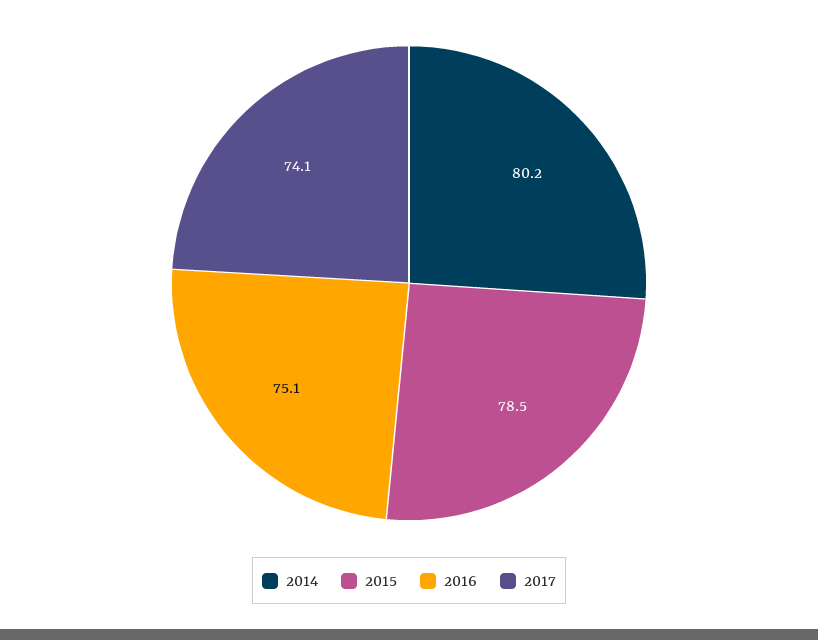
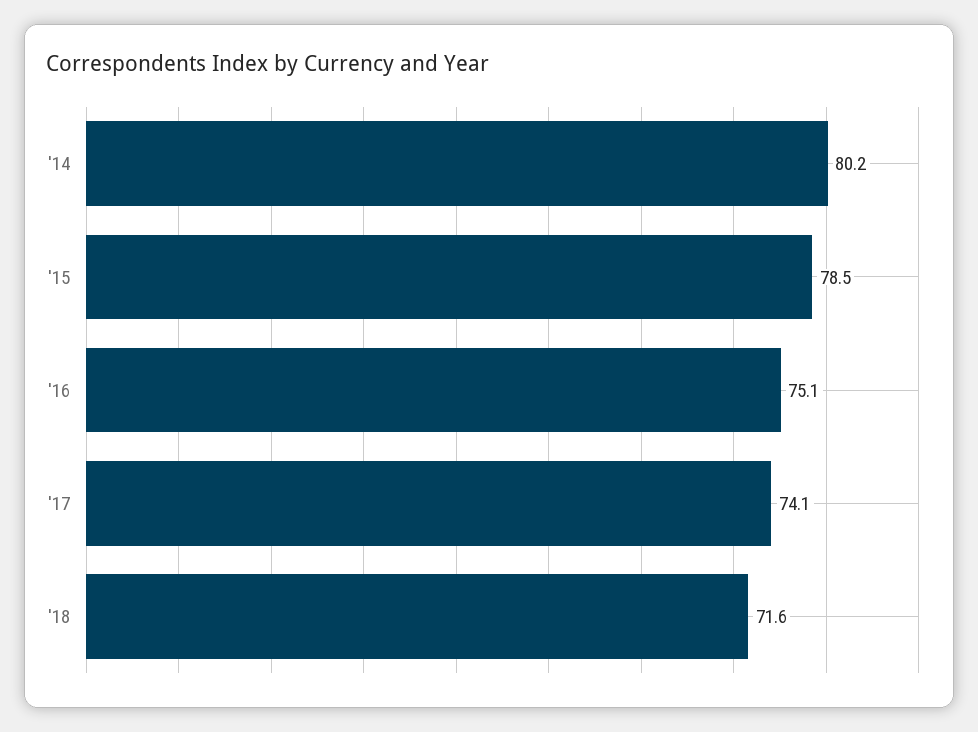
'18: none -> 71.6

